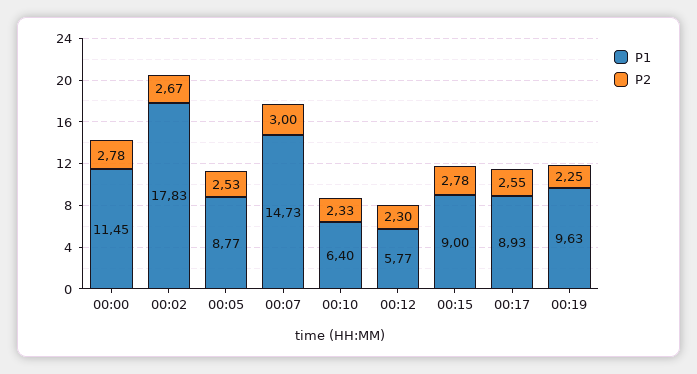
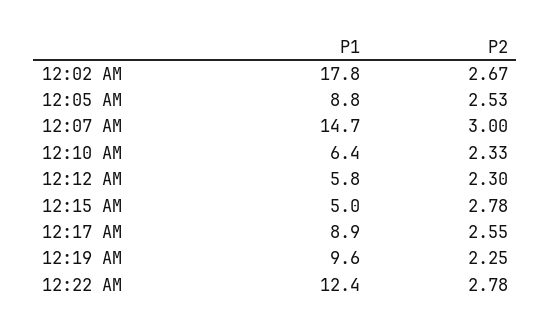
P1, 00:00: 11.45 -> none
P2, 00:00: 2.78 -> none
P1, 00:15: 9 -> 5
P1, 12:22 AM: none -> 12.4
P2, 12:22 AM: none -> 2.78

